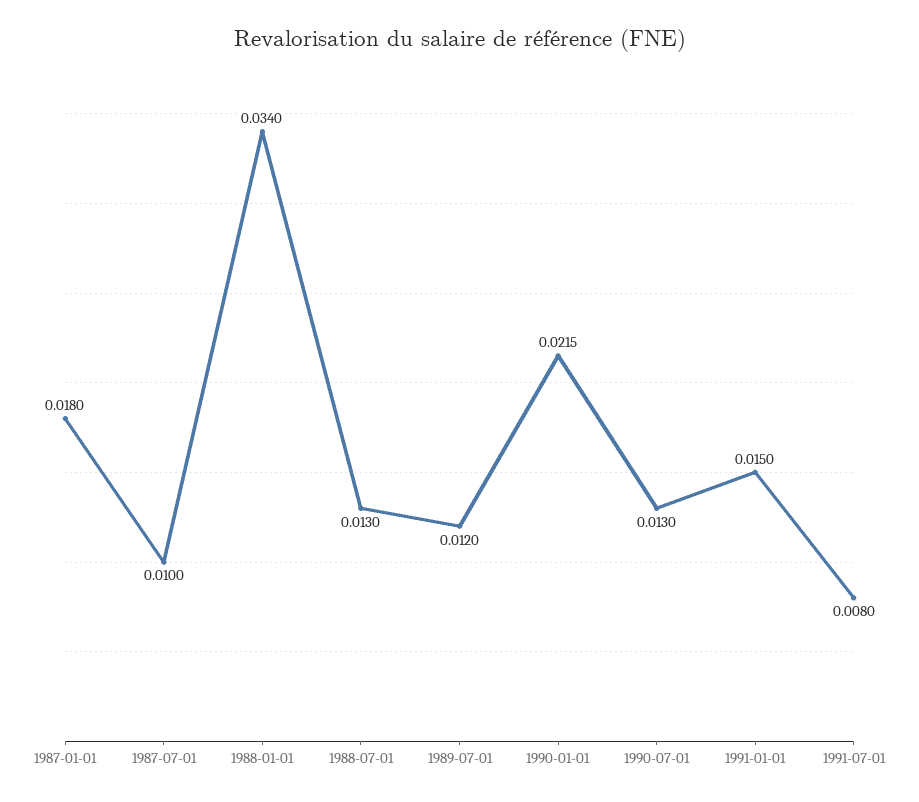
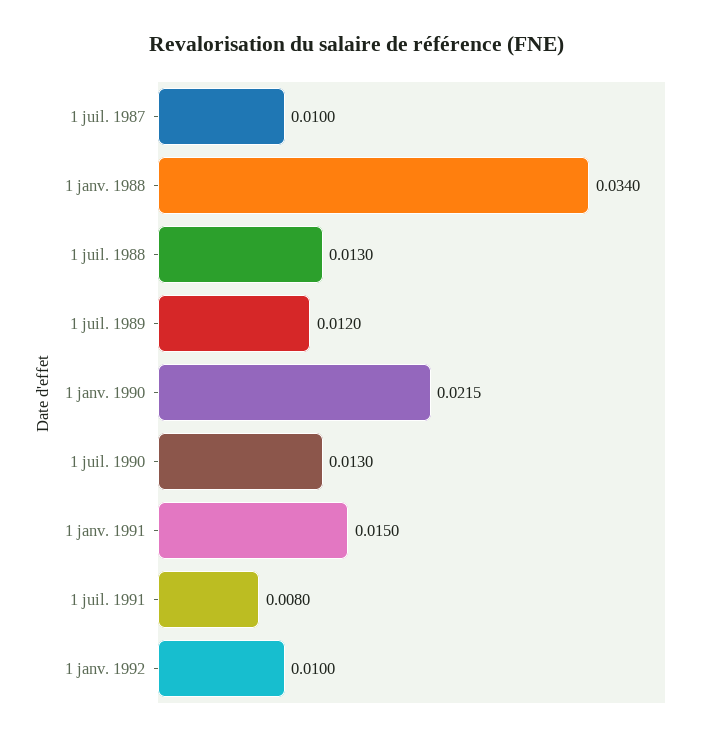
1987-01-01: 0.018 -> none
1 janv. 1992: none -> 0.01

